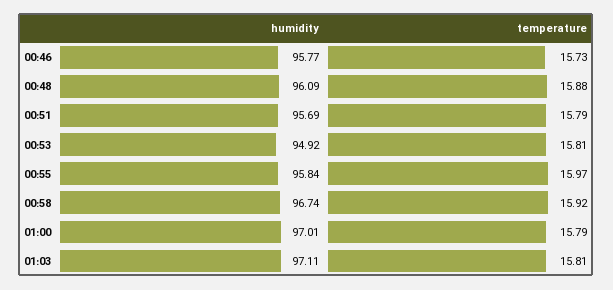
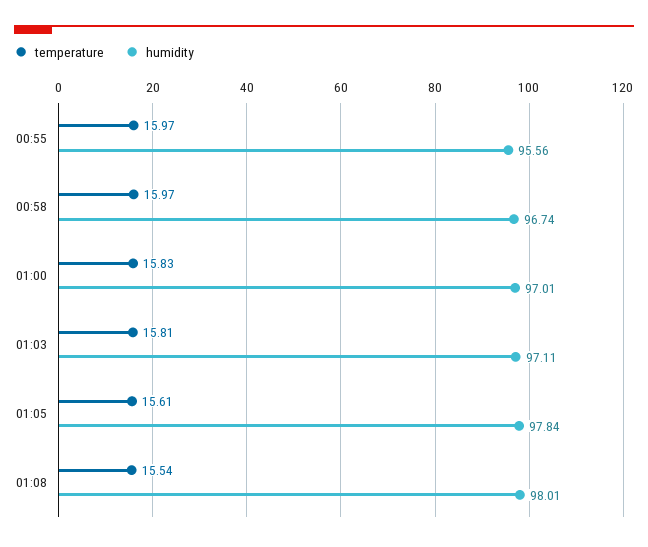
humidity, 00:46: 95.77 -> none
temperature, 00:46: 15.73 -> none
humidity, 00:48: 96.09 -> none
temperature, 00:48: 15.88 -> none
humidity, 00:51: 95.69 -> none
temperature, 00:51: 15.79 -> none
humidity, 00:53: 94.92 -> none
temperature, 00:53: 15.81 -> none
humidity, 00:55: 95.84 -> 95.56
temperature, 00:58: 15.92 -> 15.97
temperature, 01:00: 15.79 -> 15.83
temperature, 01:05: none -> 15.61
humidity, 01:05: none -> 97.84
temperature, 01:08: none -> 15.54
humidity, 01:08: none -> 98.01

